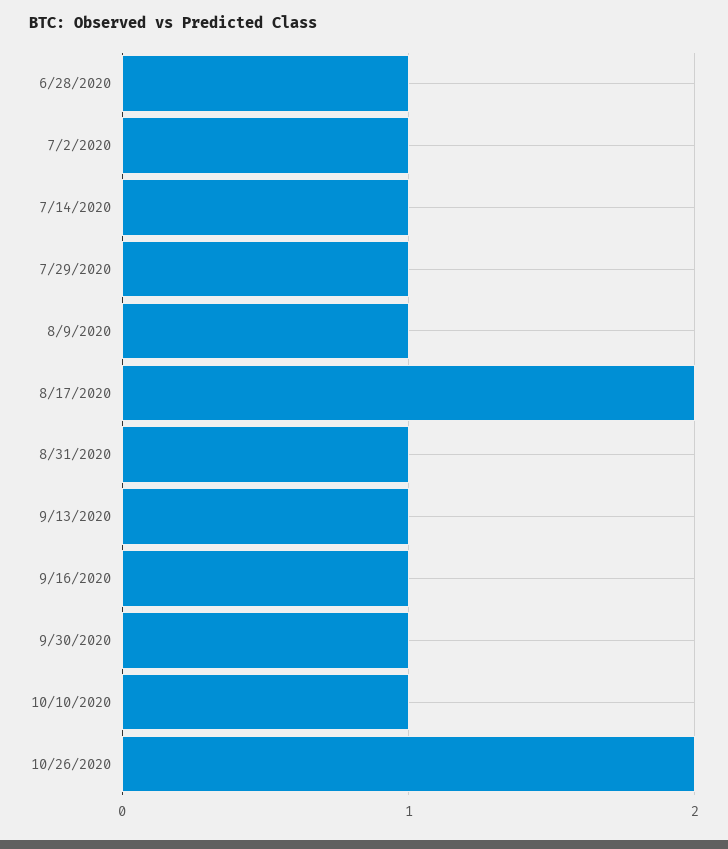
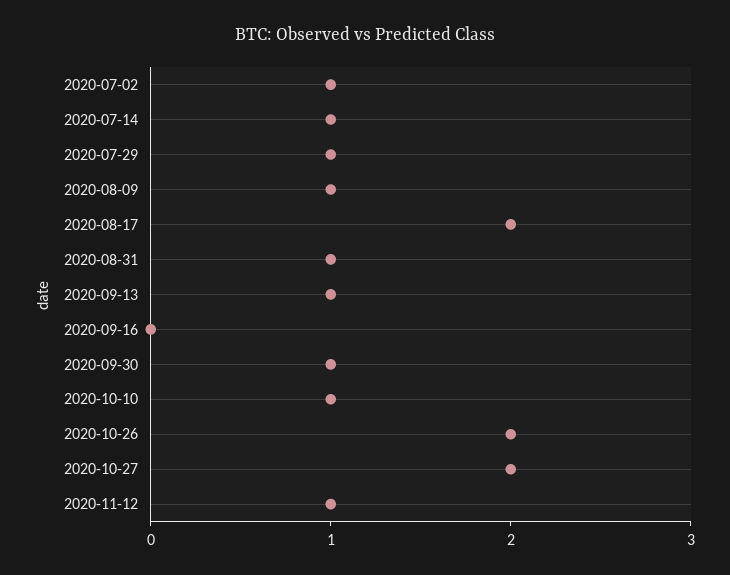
6/28/2020: 1 -> none
9/16/2020: 1 -> 0
2020-10-27: none -> 2
2020-11-12: none -> 1

